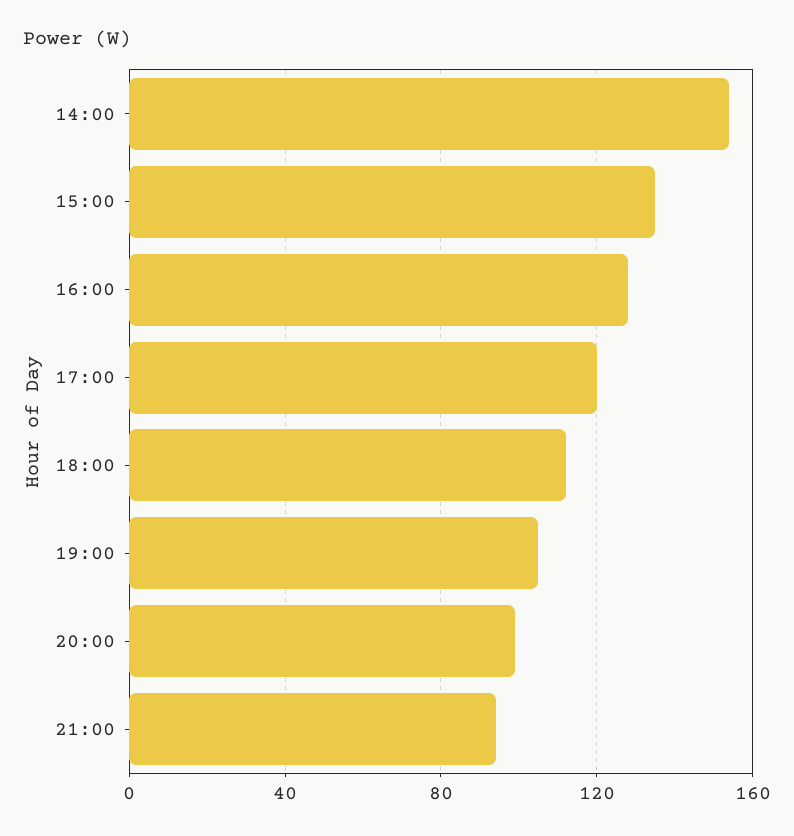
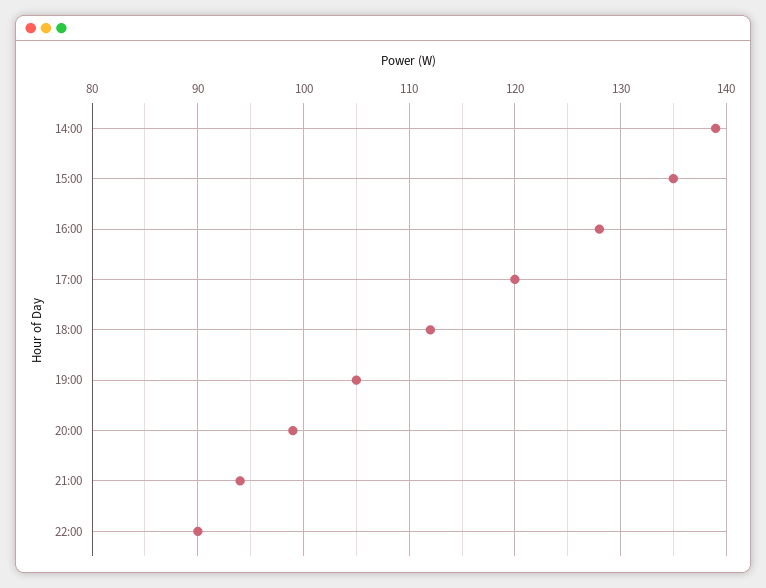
14:00: 155 -> 139
22:00: none -> 90

